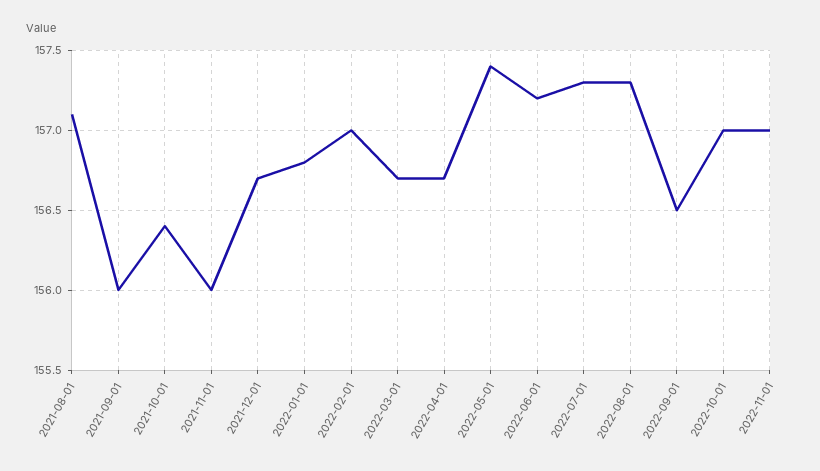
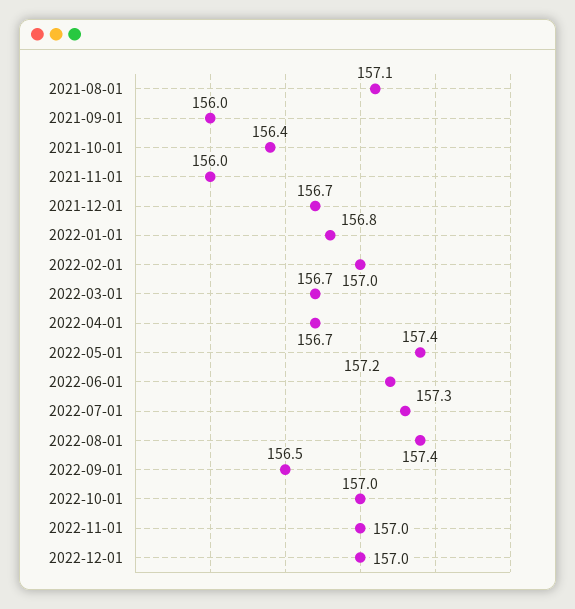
2022-08-01: 157.3 -> 157.4
2022-12-01: none -> 157

